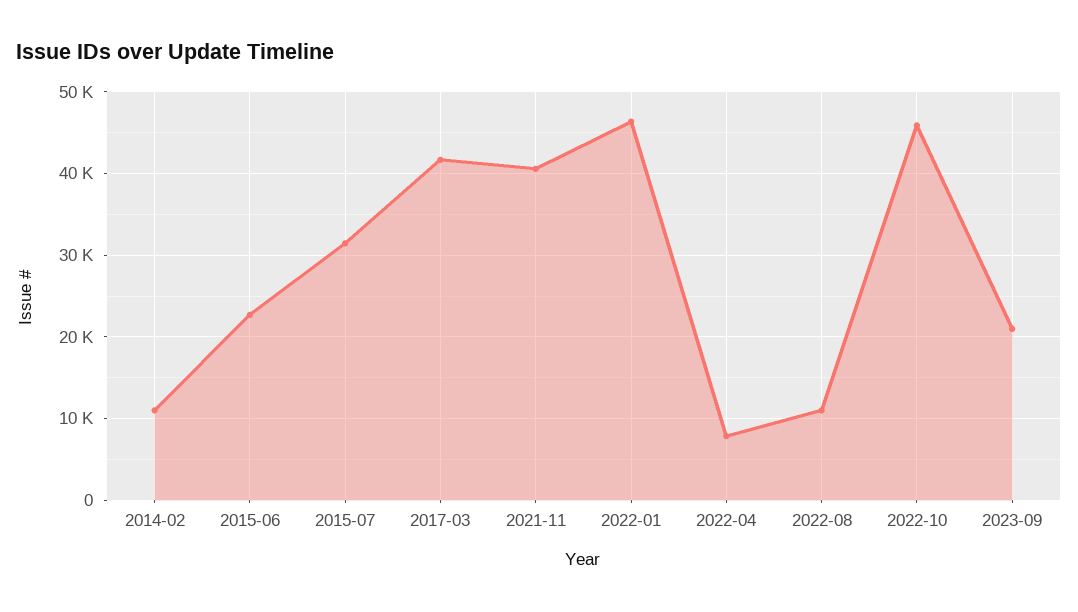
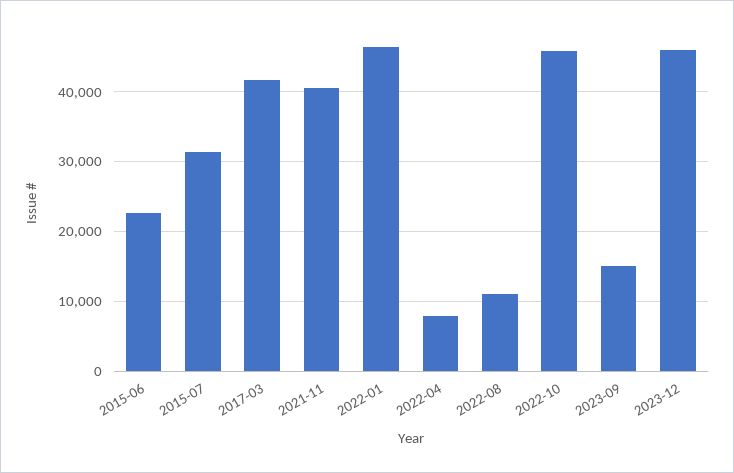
2014-02: 11000 -> none
2023-09: 21000 -> 15000
2023-12: none -> 46000

